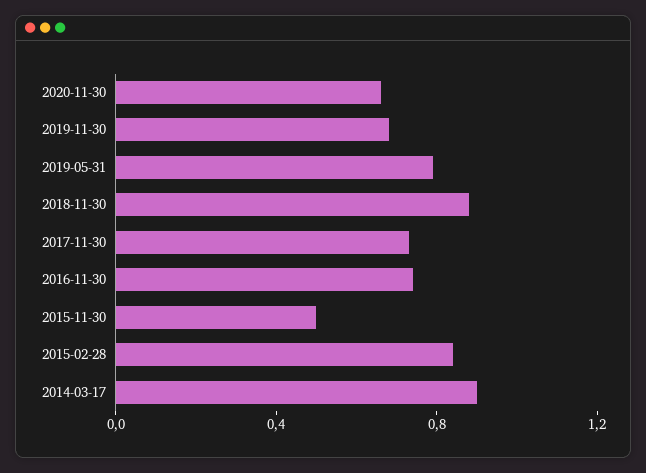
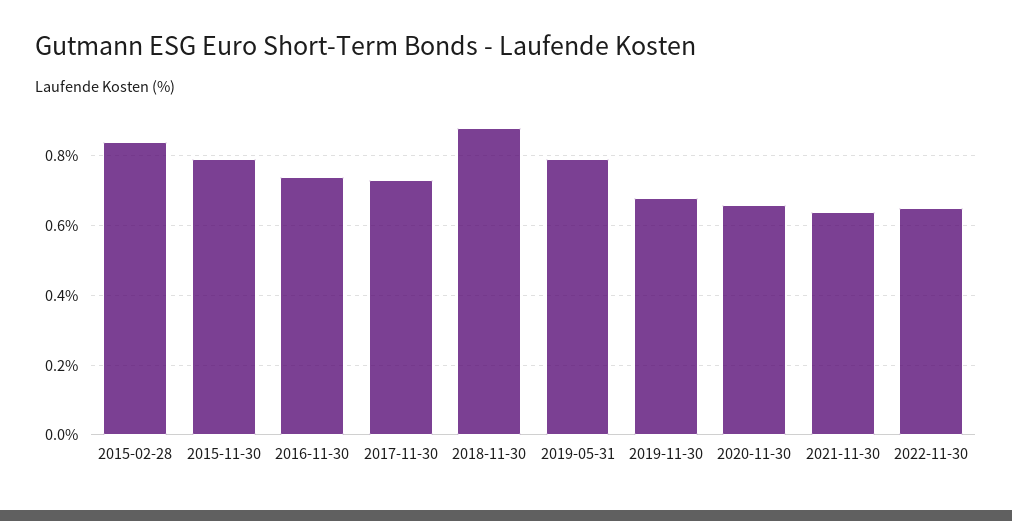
2015-11-30: 0.5 -> 0.8
2014-03-17: 0.9 -> none
2021-11-30: none -> 0.65
2022-11-30: none -> 0.65

